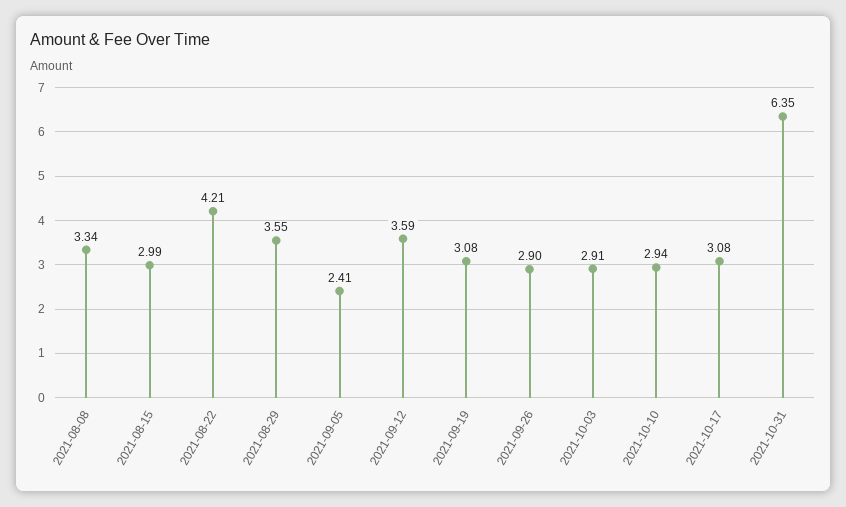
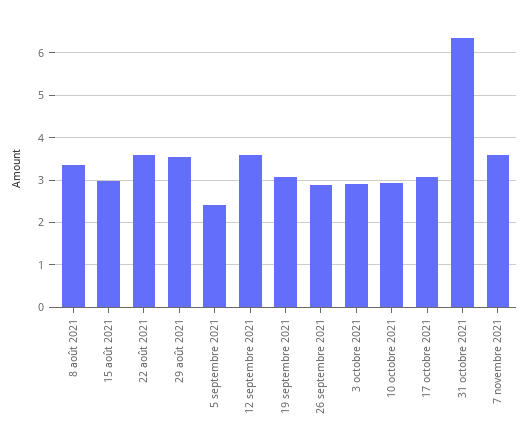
2021-08-22: 4.21 -> 3.6
7 novembre 2021: none -> 3.6

